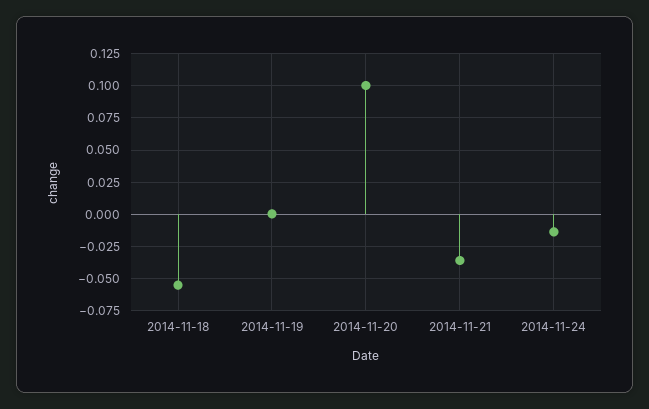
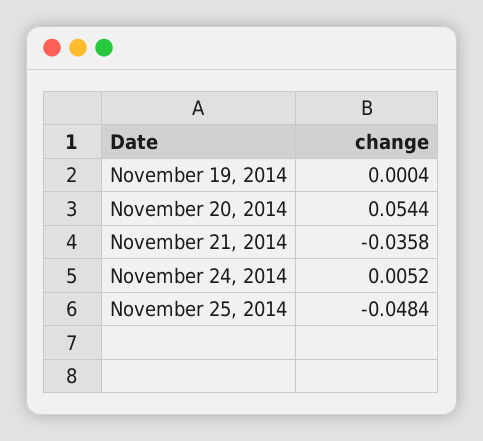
2014-11-18: -0.055 -> none
2014-11-20: 0.1 -> 0.0544
2014-11-24: -0.015 -> 0.0052
November 25, 2014: none -> -0.0484

